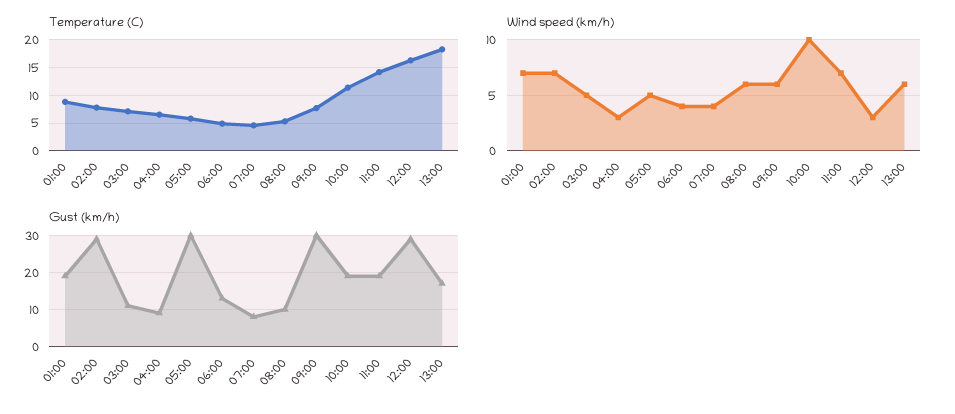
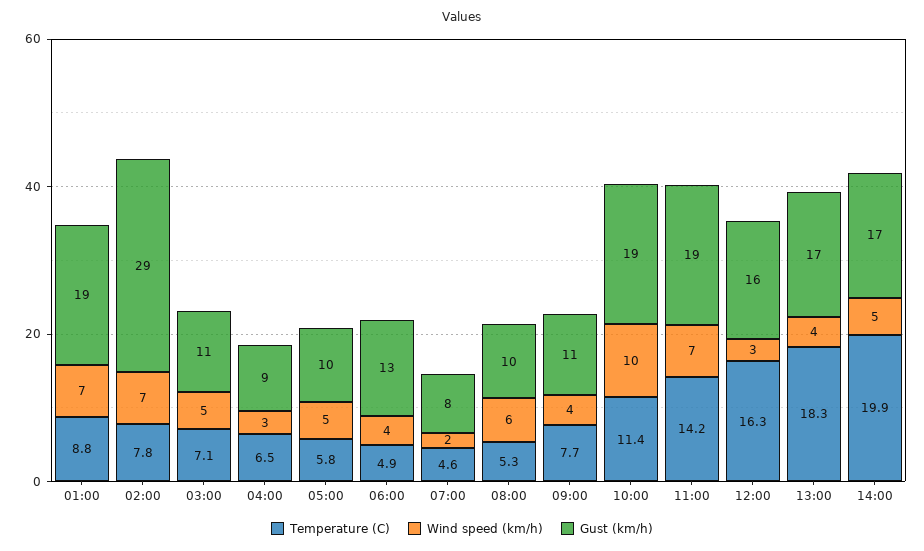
Wind speed (km/h), 07:00: 4 -> 2
Wind speed (km/h), 09:00: 6 -> 4
Wind speed (km/h), 13:00: 6 -> 4
Gust (km/h), 05:00: 30 -> 10
Gust (km/h), 09:00: 30 -> 11
Gust (km/h), 12:00: 30 -> 16
Temperature (C), 14:00: none -> 19.9
Wind speed (km/h), 14:00: none -> 5
Gust (km/h), 14:00: none -> 17

